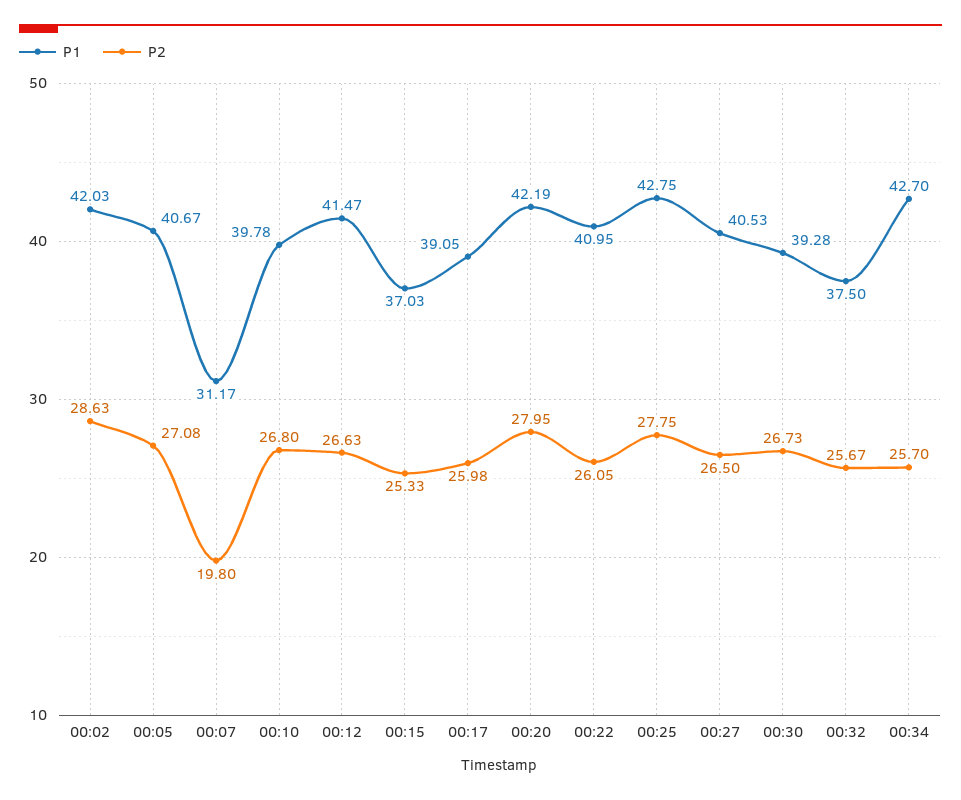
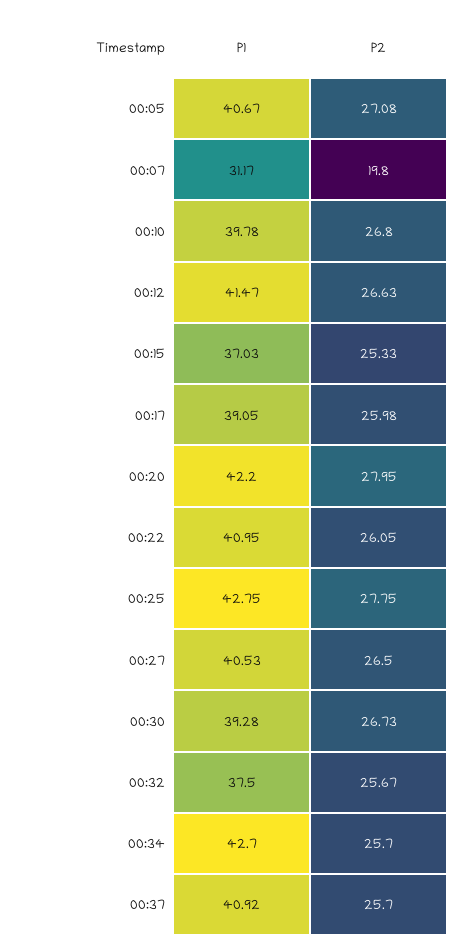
P1, 00:02: 42.03 -> none
P2, 00:02: 28.63 -> none
P1, 00:20: 42.19 -> 42.2
P1, 00:37: none -> 40.92
P2, 00:37: none -> 25.7

